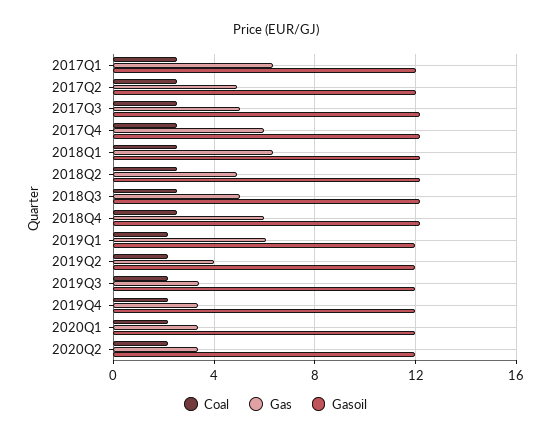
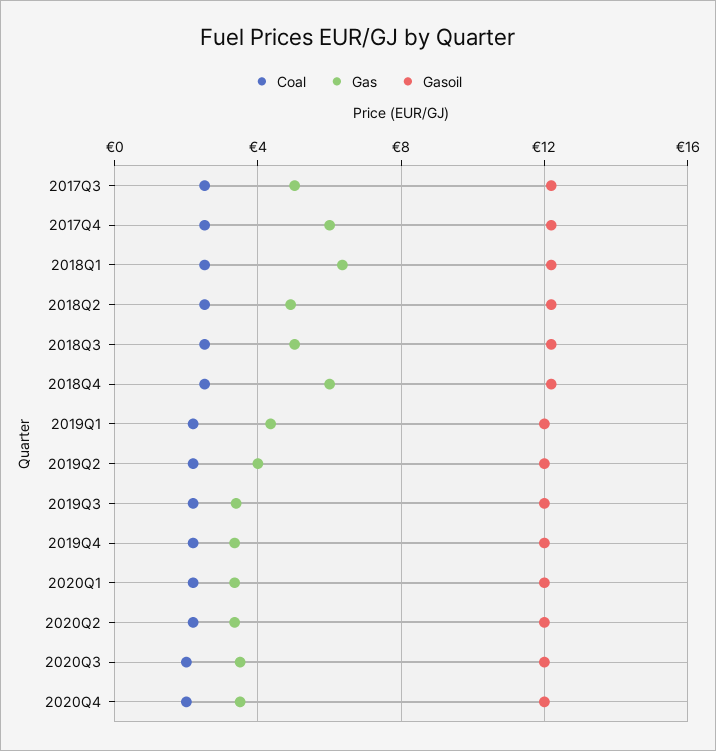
Coal, 2017Q1: 2.5 -> none
Gas, 2017Q1: 6.5 -> none
Gasoil, 2017Q1: 12 -> none
Coal, 2017Q2: 2.5 -> none
Gas, 2017Q2: 5 -> none
Gasoil, 2017Q2: 12 -> none
Gas, 2019Q1: 6 -> 4.5
Coal, 2020Q3: none -> 2
Gas, 2020Q3: none -> 3.5
Gasoil, 2020Q3: none -> 12
Coal, 2020Q4: none -> 2
Gas, 2020Q4: none -> 3.5
Gasoil, 2020Q4: none -> 12

